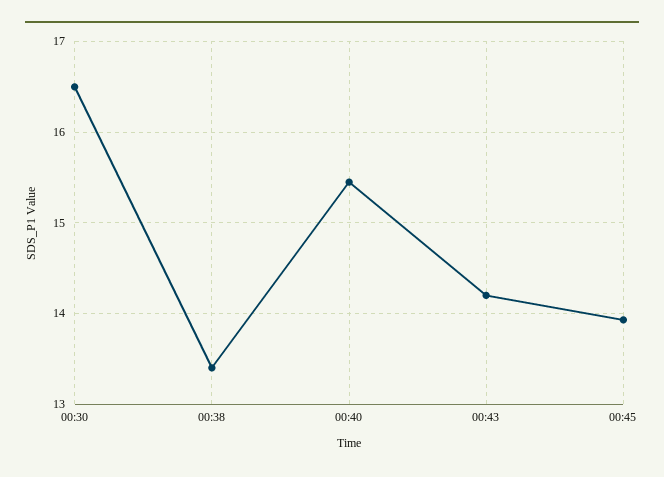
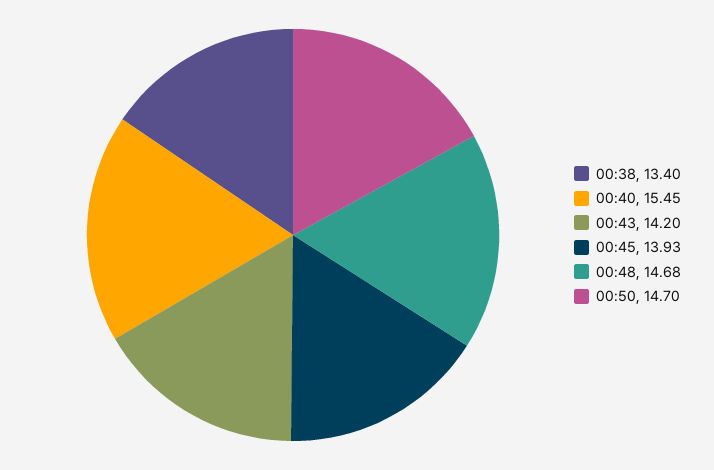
00:30: 16.5 -> none
00:48: none -> 14.68
00:50: none -> 14.7

